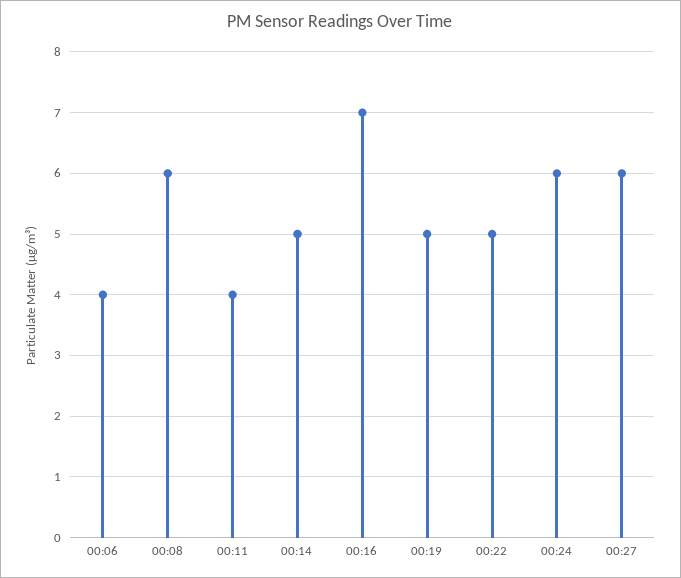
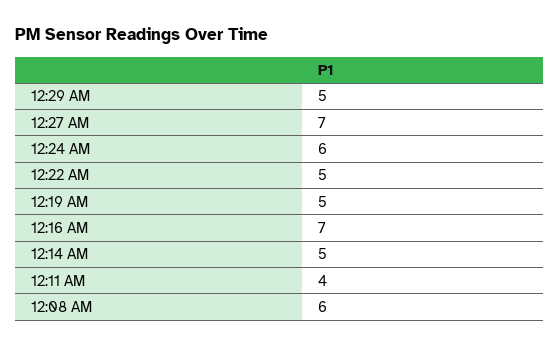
00:06: 4 -> none
00:27: 6 -> 7
12:29 AM: none -> 5

